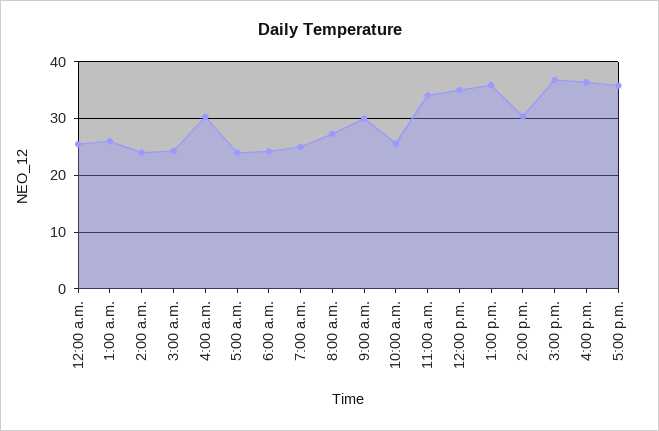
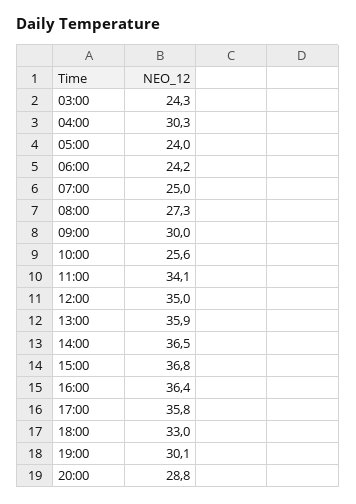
12:00 a.m.: 26 -> none
1:00 a.m.: 26 -> none
2:00 a.m.: 24 -> none
2:00 p.m.: 30 -> 36.5
18:00: none -> 33
19:00: none -> 30.1
20:00: none -> 28.8

